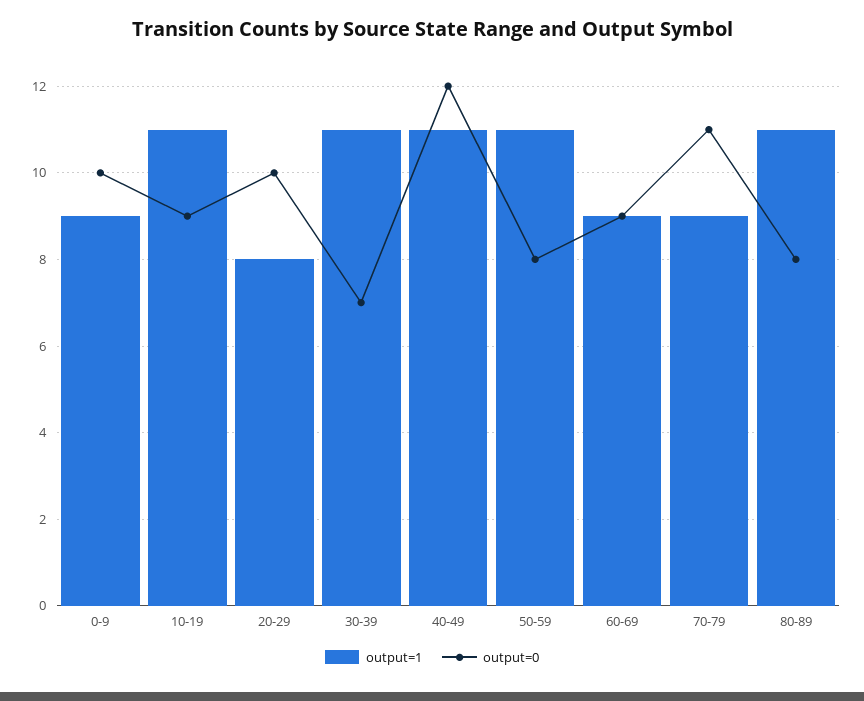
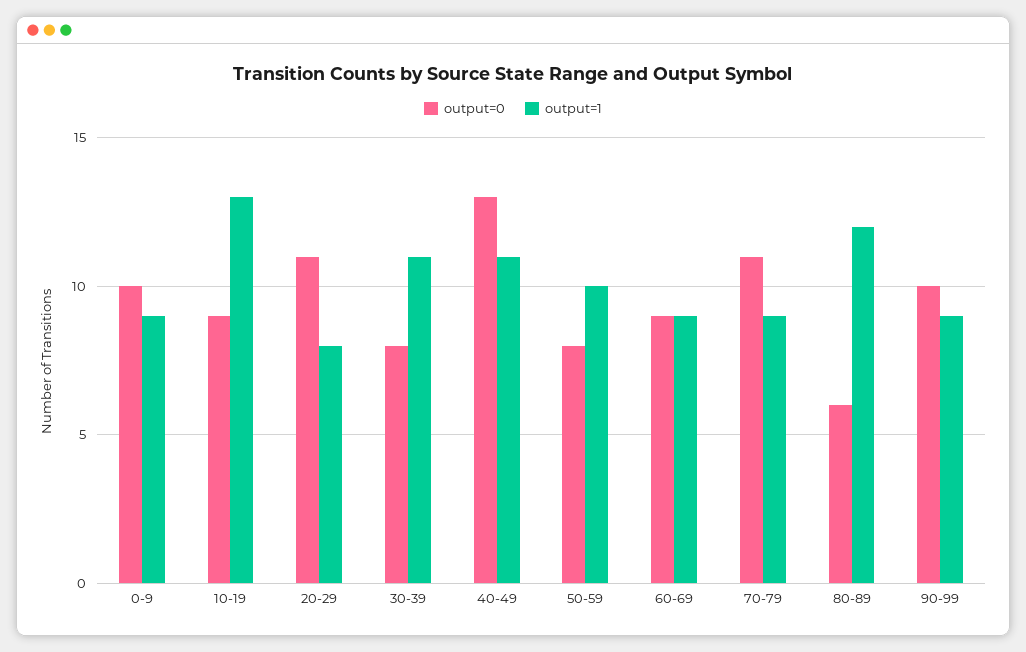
output=1, 10-19: 11 -> 13
output=0, 20-29: 10 -> 11
output=0, 30-39: 7 -> 8
output=0, 40-49: 12 -> 13
output=1, 50-59: 11 -> 10
output=1, 80-89: 11 -> 12
output=0, 80-89: 8 -> 6
output=0, 90-99: none -> 10
output=1, 90-99: none -> 9

